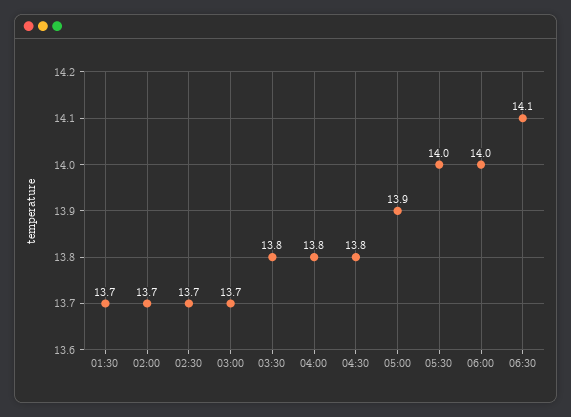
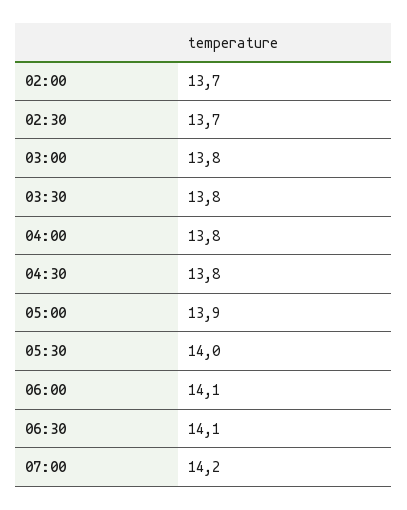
01:30: 13.7 -> none
03:00: 13.7 -> 13.8
06:00: 14 -> 14.1
07:00: none -> 14.2

